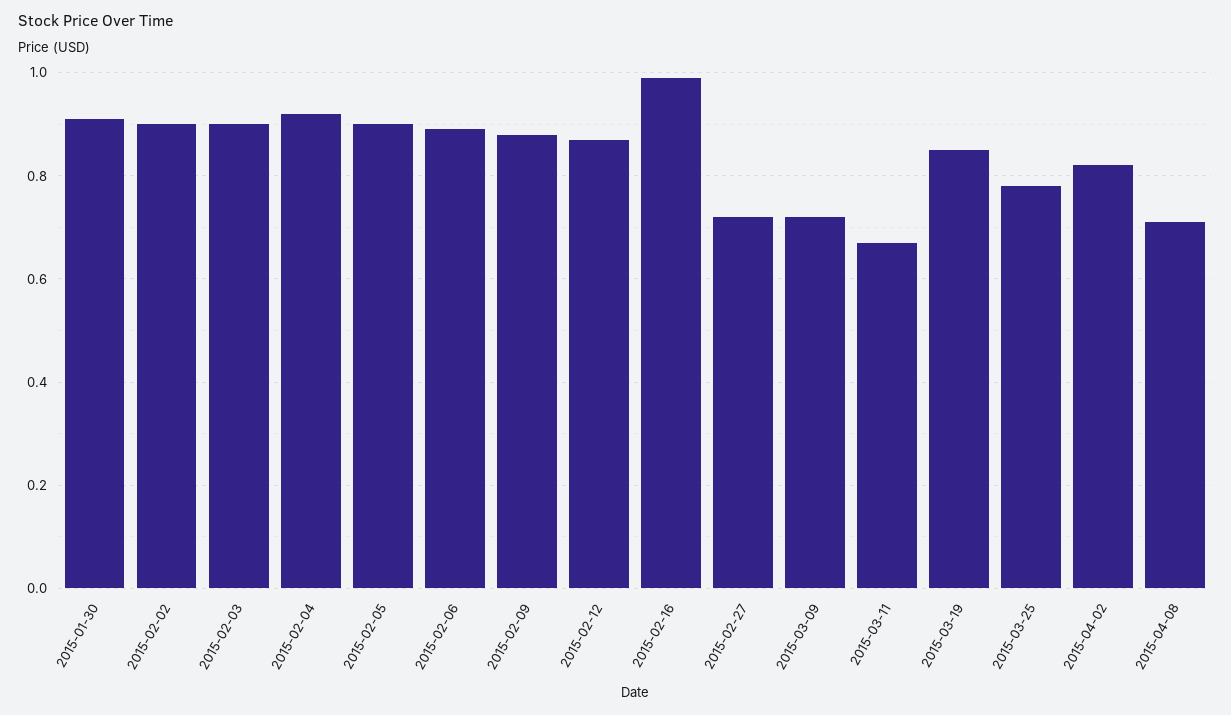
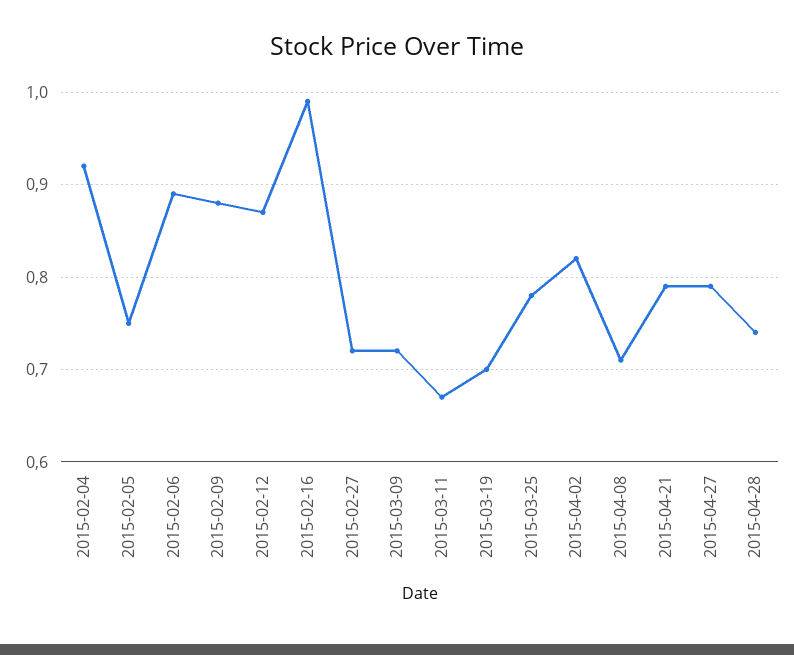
2015-01-30: 0.9 -> none
2015-02-02: 0.9 -> none
2015-02-03: 0.9 -> none
2015-02-05: 0.9 -> 0.75
2015-03-19: 0.85 -> 0.7
2015-04-21: none -> 0.79
2015-04-27: none -> 0.79
2015-04-28: none -> 0.74

